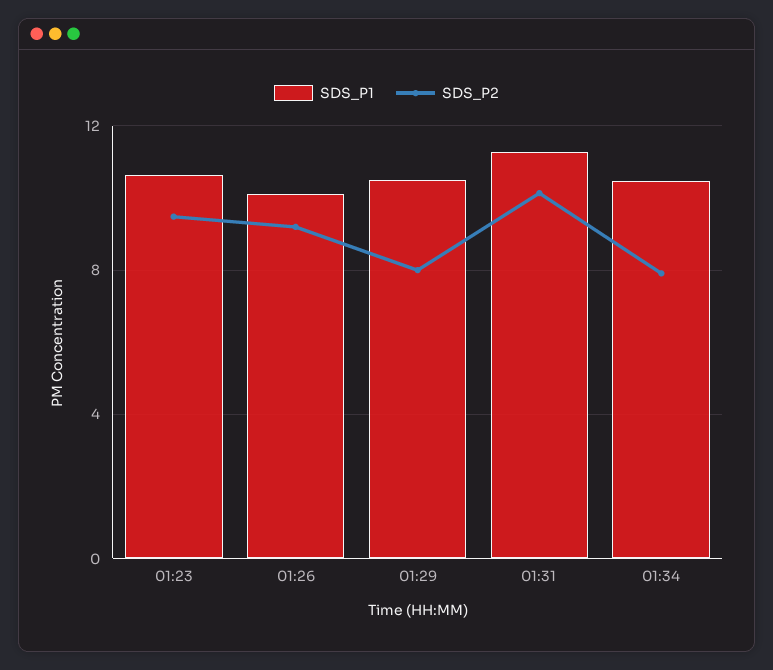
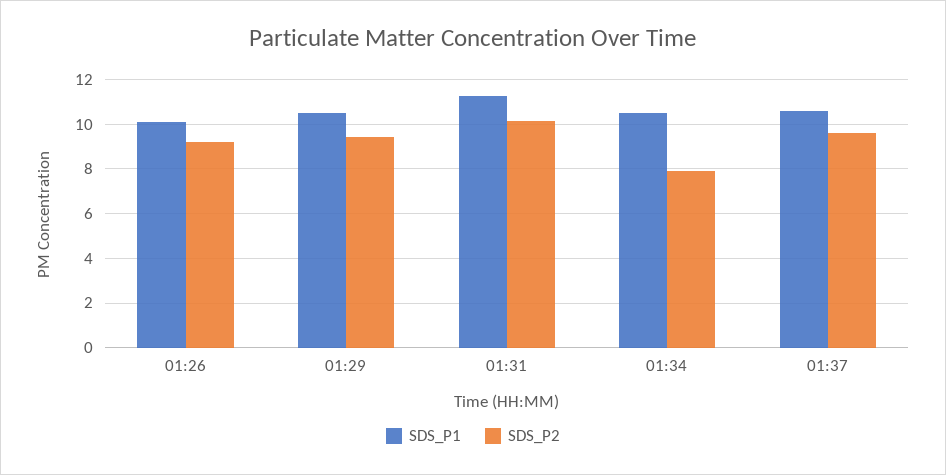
SDS_P1, 01:23: 10.5 -> none
SDS_P2, 01:23: 9.5 -> none
SDS_P2, 01:29: 8 -> 9.5
SDS_P1, 01:37: none -> 10.5
SDS_P2, 01:37: none -> 9.5

